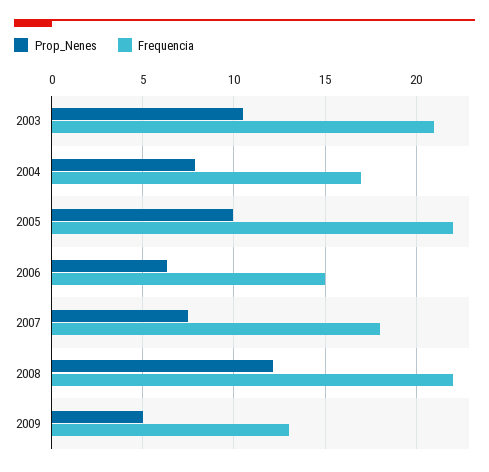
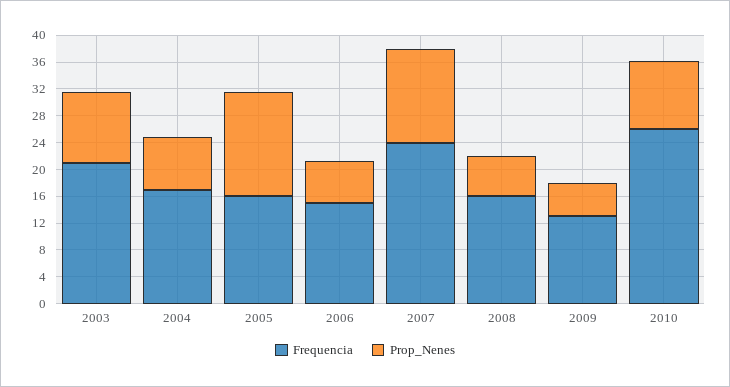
Prop_Nenes, 2005: 10 -> 16
Frequencia, 2005: 22 -> 16
Prop_Nenes, 2007: 7.5 -> 14
Frequencia, 2007: 18 -> 24
Prop_Nenes, 2008: 12 -> 6
Frequencia, 2008: 22 -> 16
Frequencia, 2010: none -> 26
Prop_Nenes, 2010: none -> 10

